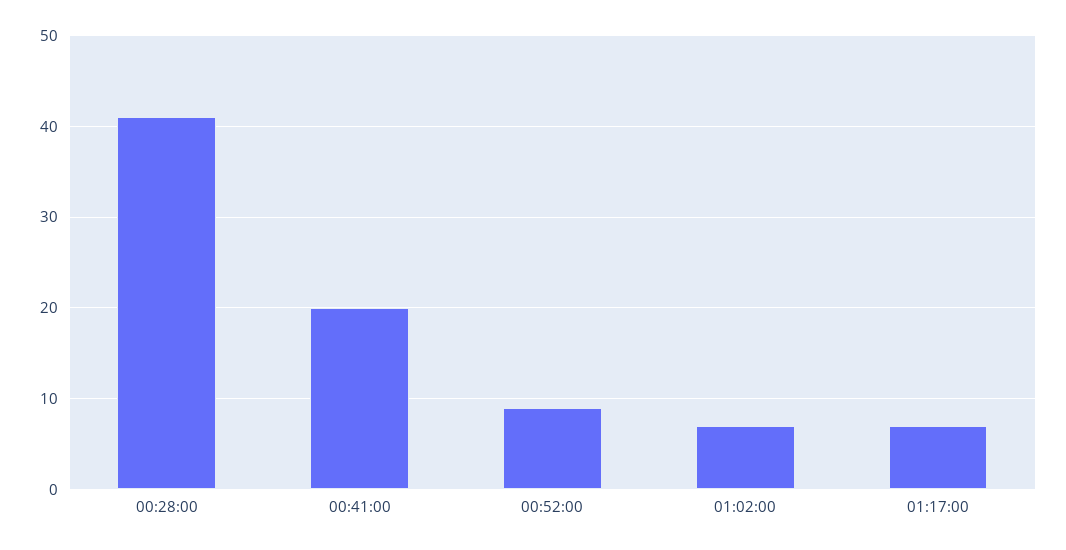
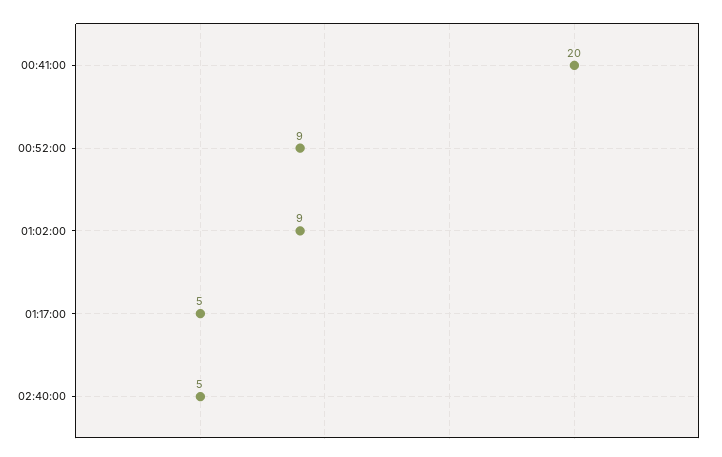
00:28:00: 41 -> none
01:02:00: 7 -> 9
01:17:00: 7 -> 5
02:40:00: none -> 5

